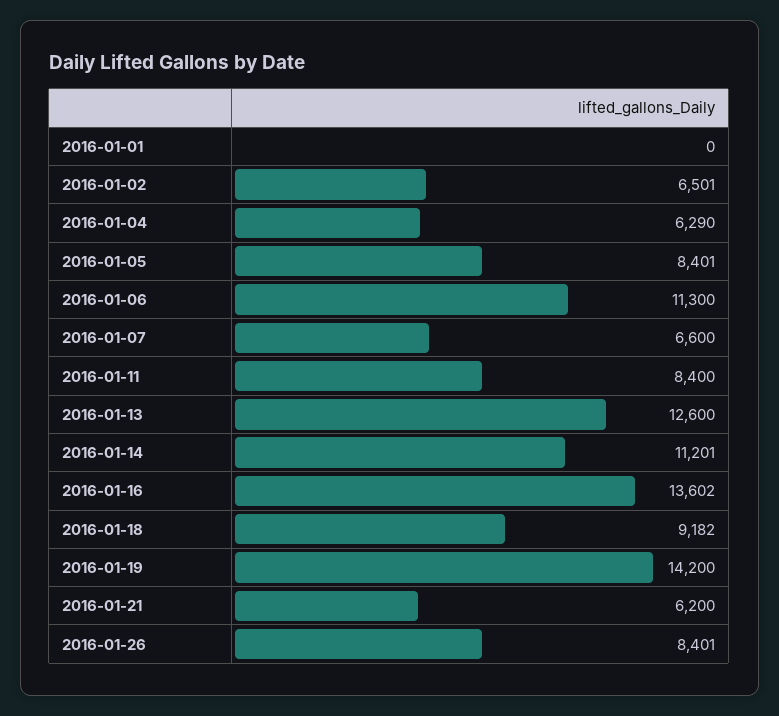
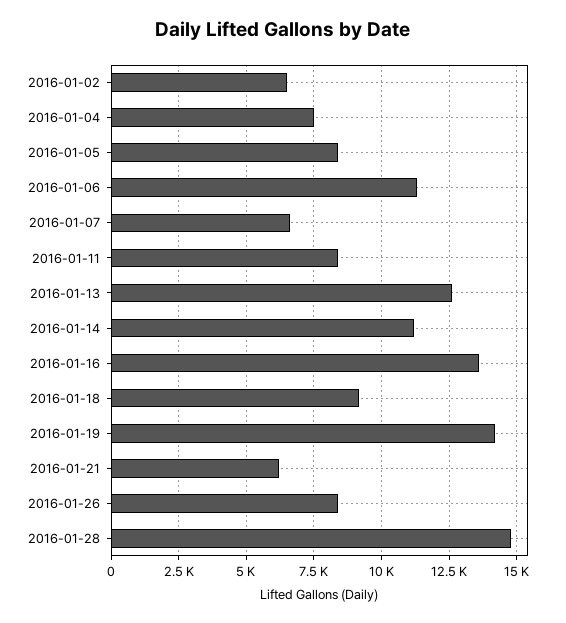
2016-01-01: 0 -> none
2016-01-04: 6290 -> 7500
2016-01-28: none -> 14750

